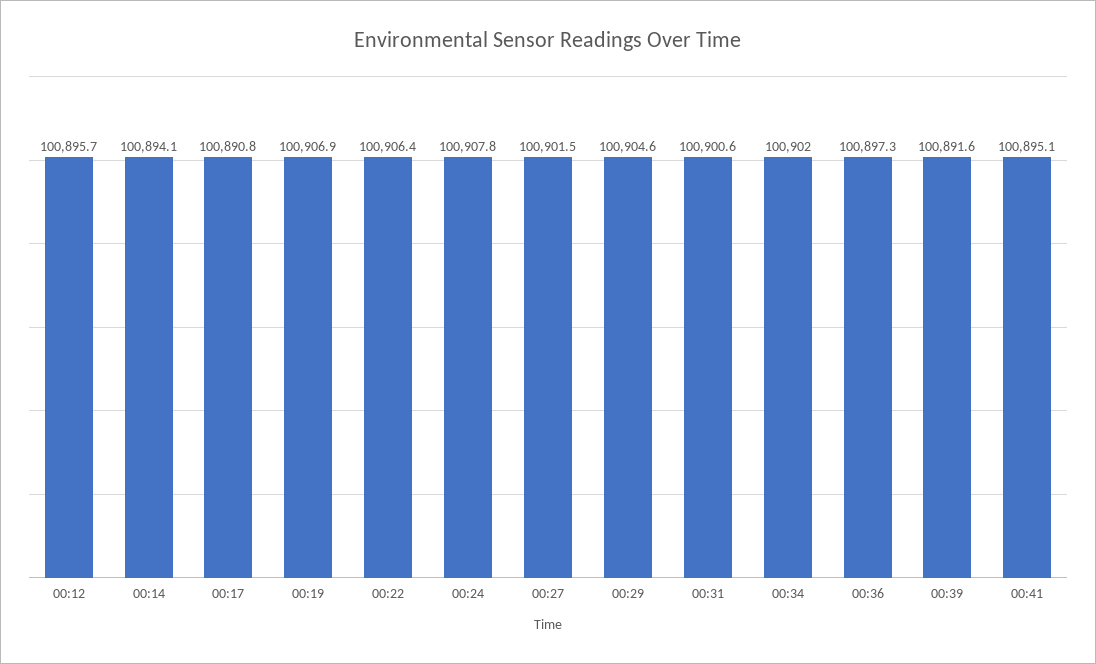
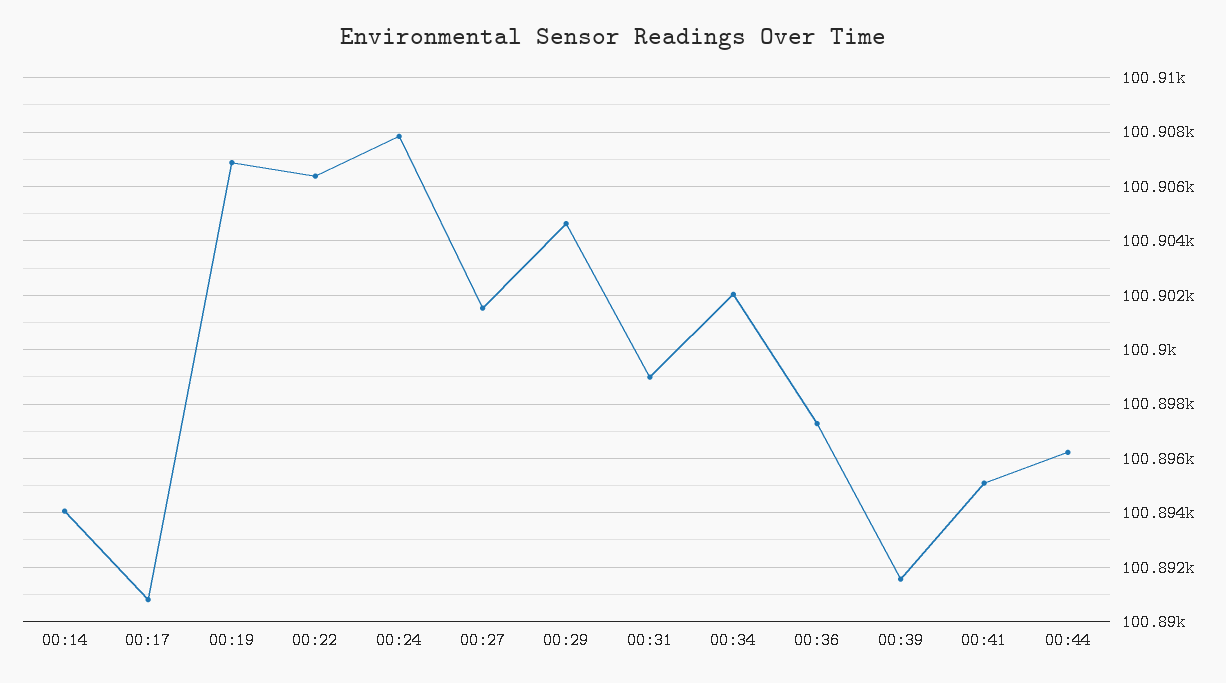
00:12: 100895.7 -> none
00:31: 100900.6 -> 100899
00:44: none -> 100896.25

